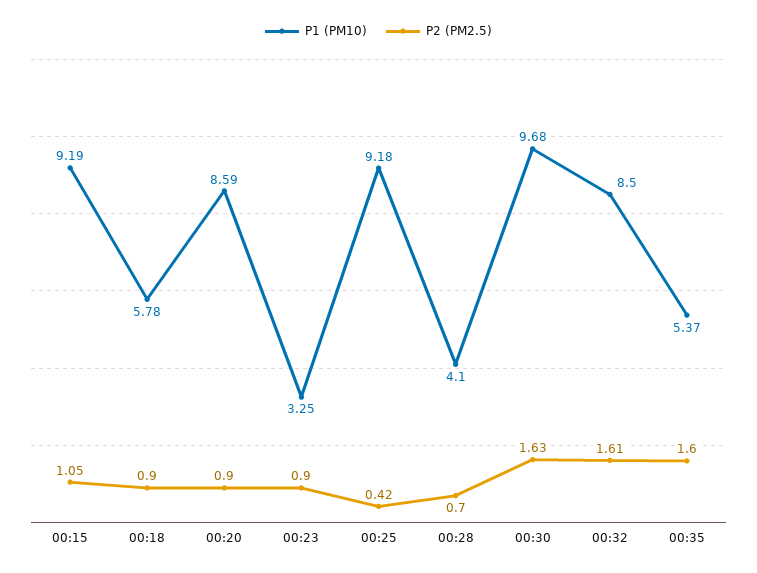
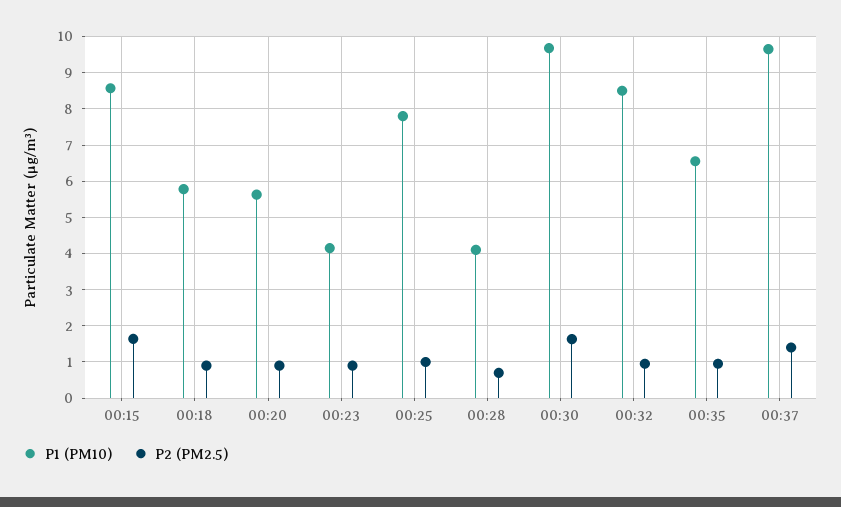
P1 (PM10), 00:15: 9.19 -> 8.6
P2 (PM2.5), 00:15: 1.05 -> 1.6
P1 (PM10), 00:20: 8.59 -> 5.6
P1 (PM10), 00:23: 3.25 -> 4.2
P1 (PM10), 00:25: 9.18 -> 7.8
P2 (PM2.5), 00:25: 0.42 -> 1
P2 (PM2.5), 00:32: 1.61 -> 1
P1 (PM10), 00:35: 5.37 -> 6.6
P2 (PM2.5), 00:35: 1.6 -> 1
P1 (PM10), 00:37: none -> 9.6
P2 (PM2.5), 00:37: none -> 1.4

